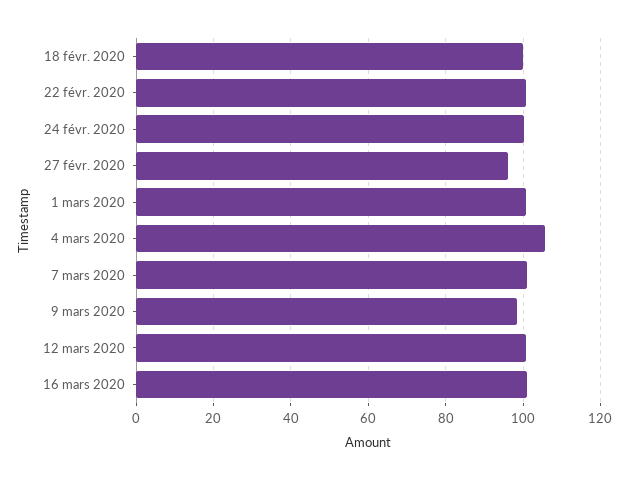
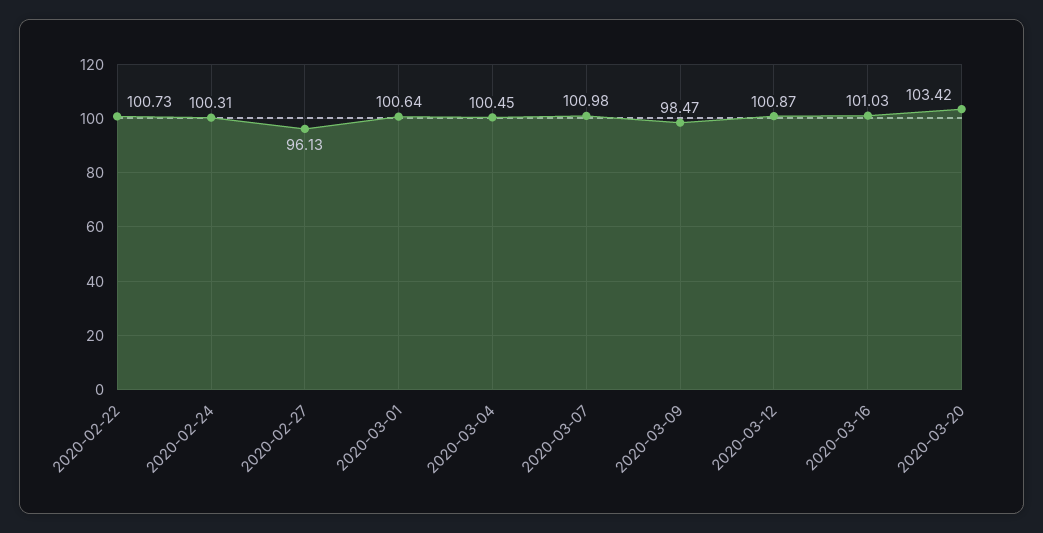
18 févr. 2020: 100 -> none
4 mars 2020: 106 -> 100.45
2020-03-20: none -> 103.42

